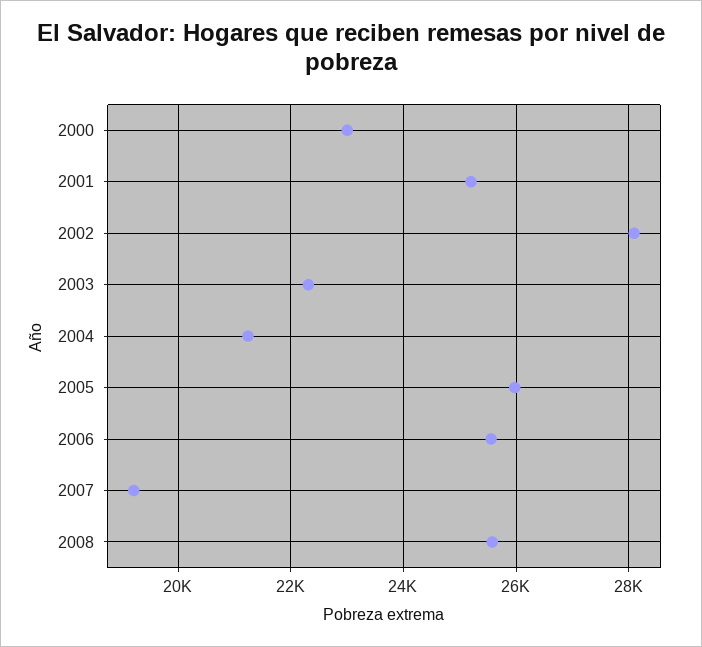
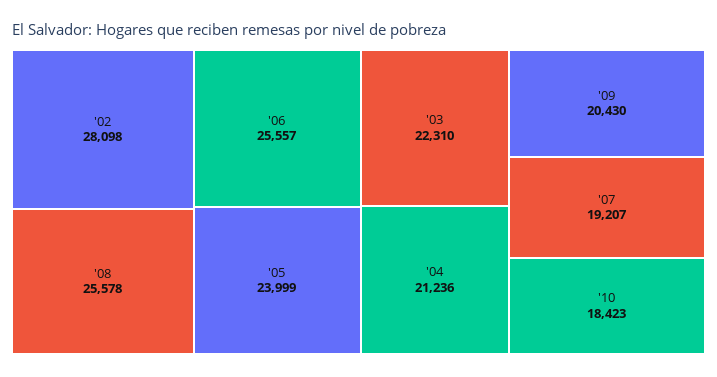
2000: 23000 -> none
2001: 25200 -> none
2005: 26000 -> 23999
'09: none -> 20430
'10: none -> 18423

